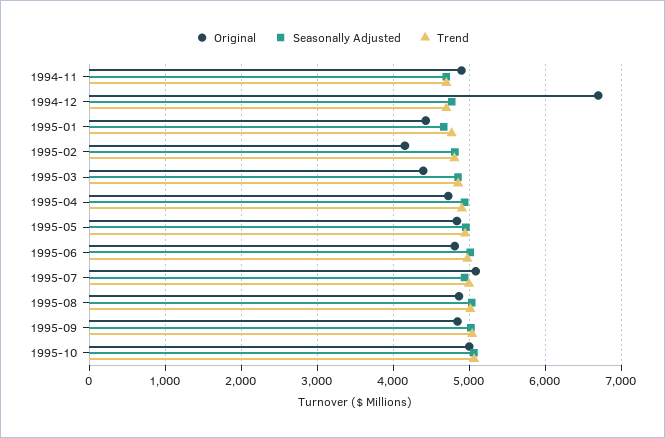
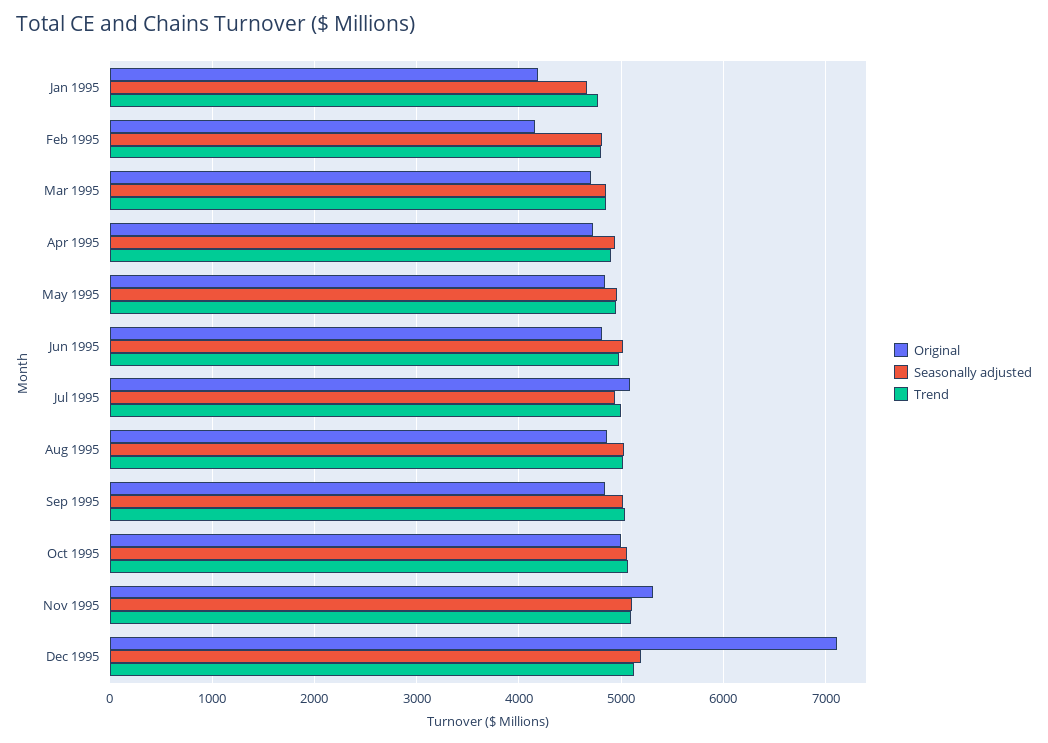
Original, 1994-11: 4900 -> none
Seasonally Adjusted, 1994-11: 4700 -> none
Trend, 1994-11: 4700 -> none
Original, 1994-12: 6700 -> none
Seasonally Adjusted, 1994-12: 4800 -> none
Trend, 1994-12: 4700 -> none
Original, 1995-01: 4400 -> 4200
Original, 1995-03: 4400 -> 4700
Original, Nov 1995: none -> 5300
Seasonally Adjusted, Nov 1995: none -> 5100
Trend, Nov 1995: none -> 5100
Original, Dec 1995: none -> 7100
Seasonally Adjusted, Dec 1995: none -> 5200
Trend, Dec 1995: none -> 5100

